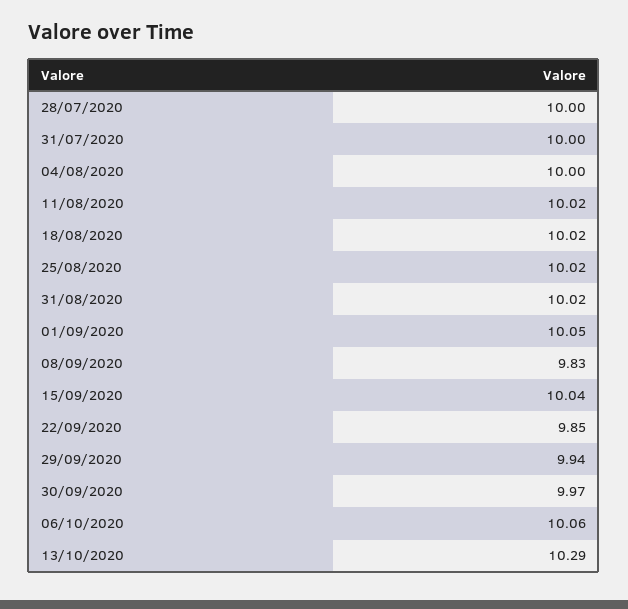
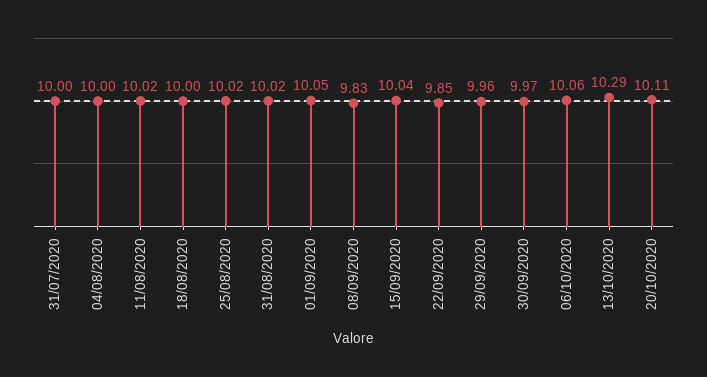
28/07/2020: 10 -> none
18/08/2020: 10.02 -> 10
29/09/2020: 9.94 -> 9.96
20/10/2020: none -> 10.11

